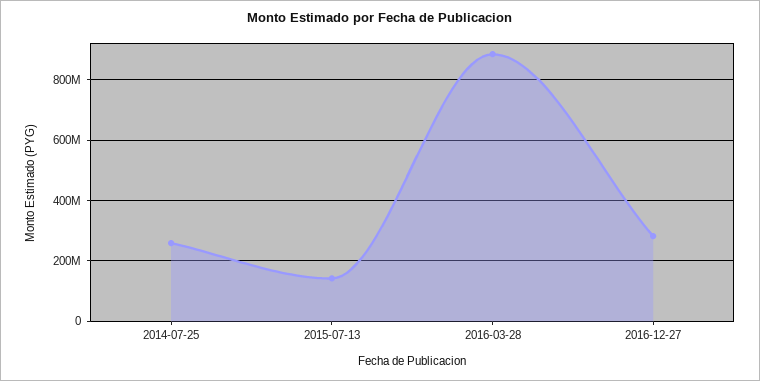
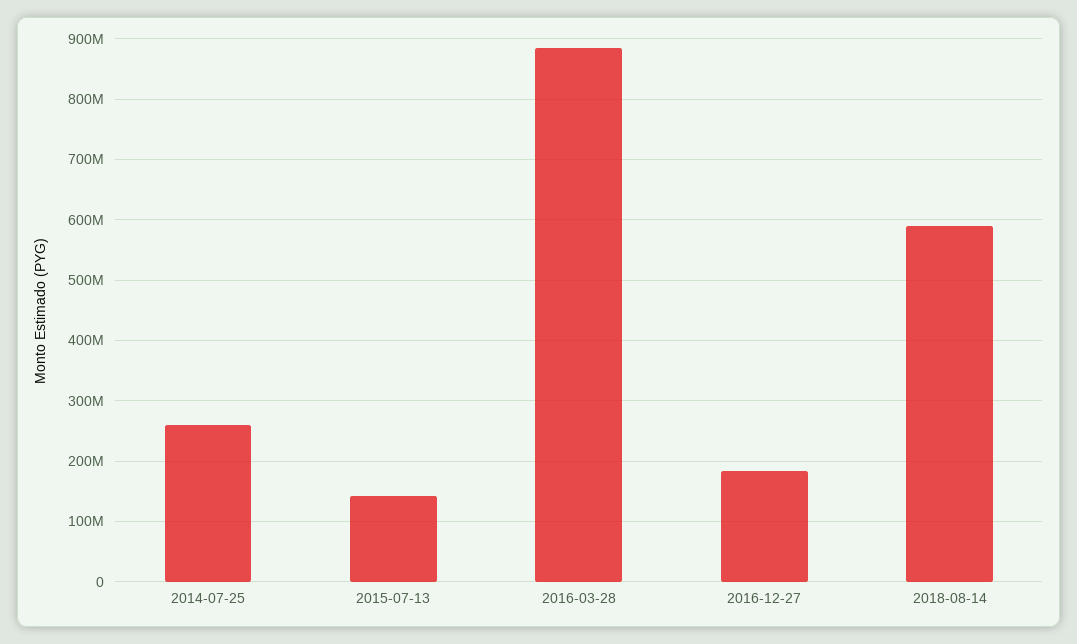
2016-12-27: 280000000 -> 180000000
2018-08-14: none -> 590000000

